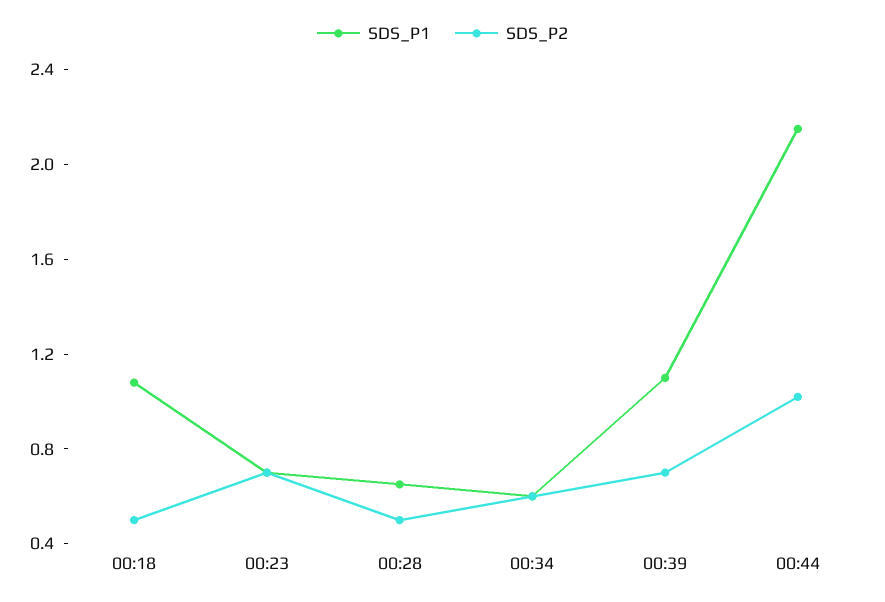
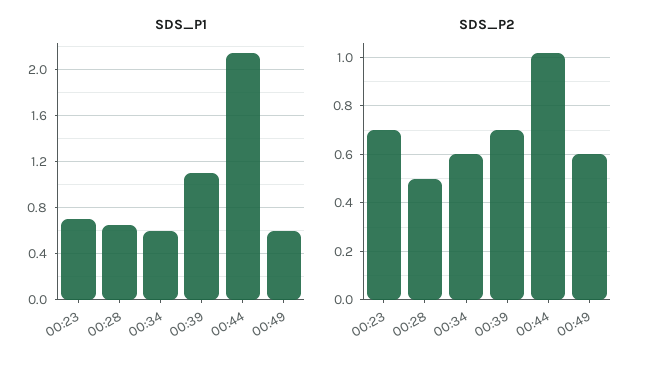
SDS_P1, 00:18: 1.1 -> none
SDS_P2, 00:18: 0.5 -> none
SDS_P1, 00:49: none -> 0.6
SDS_P2, 00:49: none -> 0.6

